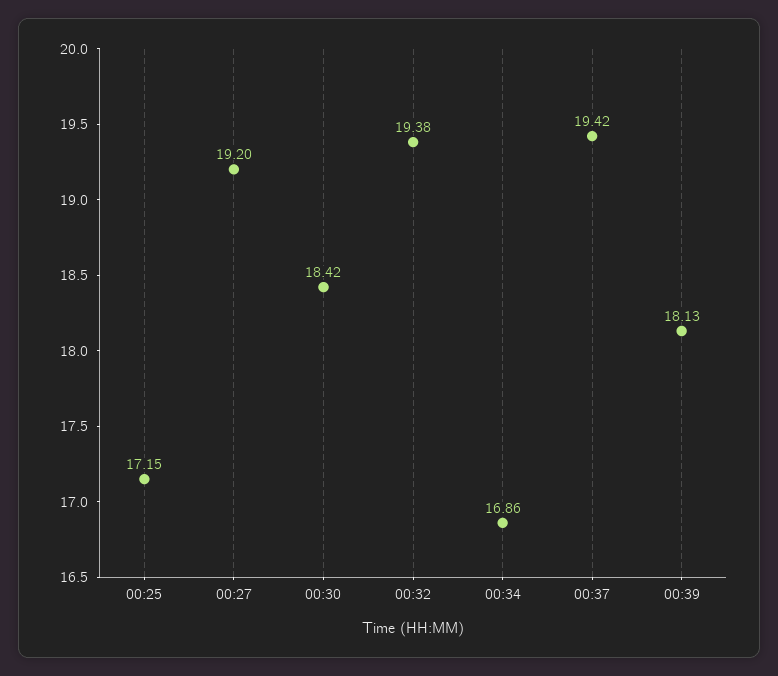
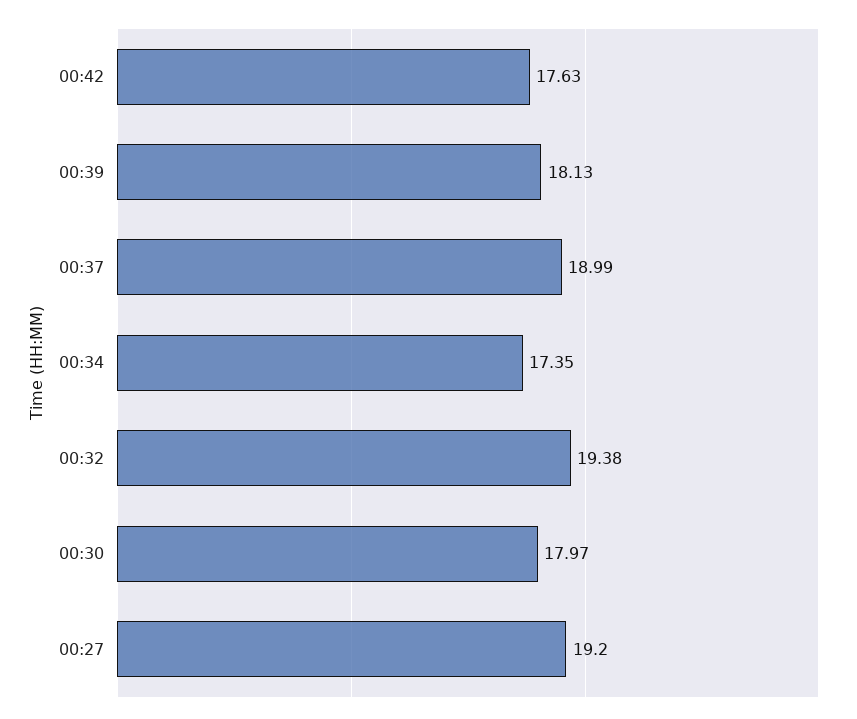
00:25: 17.15 -> none
00:30: 18.42 -> 17.97
00:34: 16.86 -> 17.35
00:37: 19.42 -> 18.99
00:42: none -> 17.63

